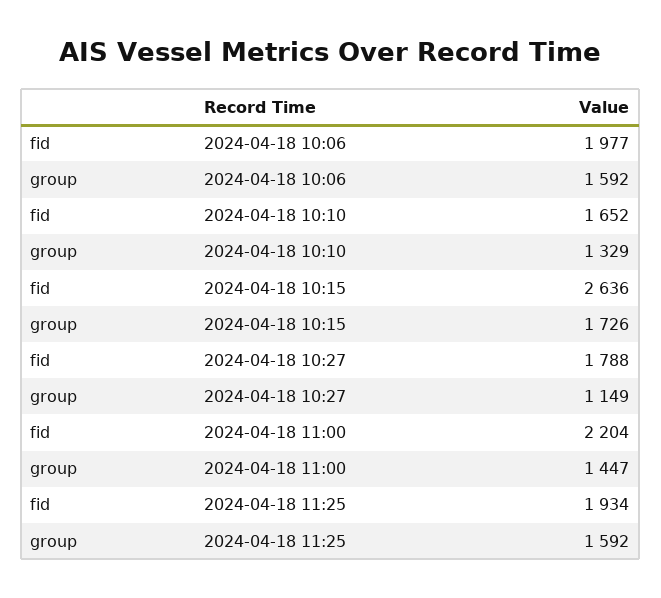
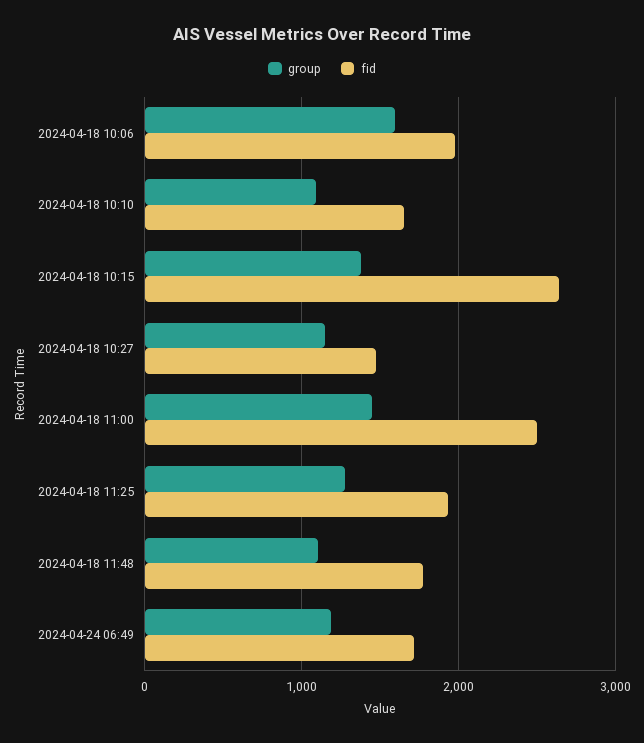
group, 2024-04-18 10:10: 1329 -> 1100
group, 2024-04-18 10:15: 1726 -> 1400
fid, 2024-04-18 10:27: 1788 -> 1500
fid, 2024-04-18 11:00: 2204 -> 2500
group, 2024-04-18 11:25: 1592 -> 1300
group, 2024-04-18 11:48: none -> 1100
fid, 2024-04-18 11:48: none -> 1800
group, 2024-04-24 06:49: none -> 1200
fid, 2024-04-24 06:49: none -> 1700

